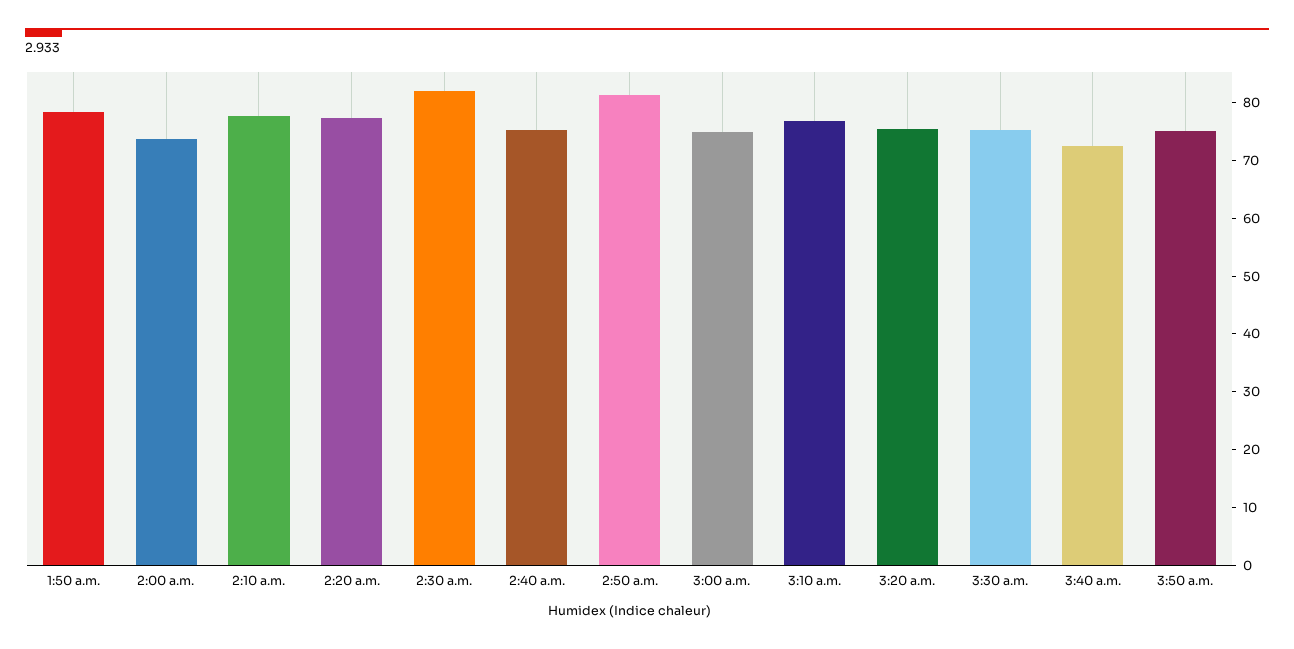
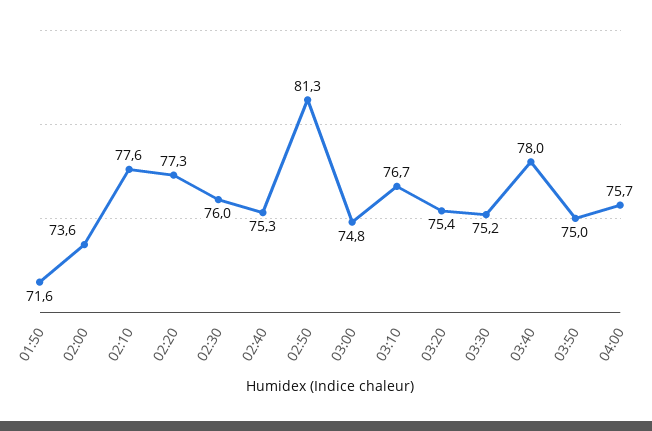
1:50 a.m.: 78 -> 71.6
2:30 a.m.: 82 -> 76
3:40 a.m.: 72 -> 78
04:00: none -> 75.7

